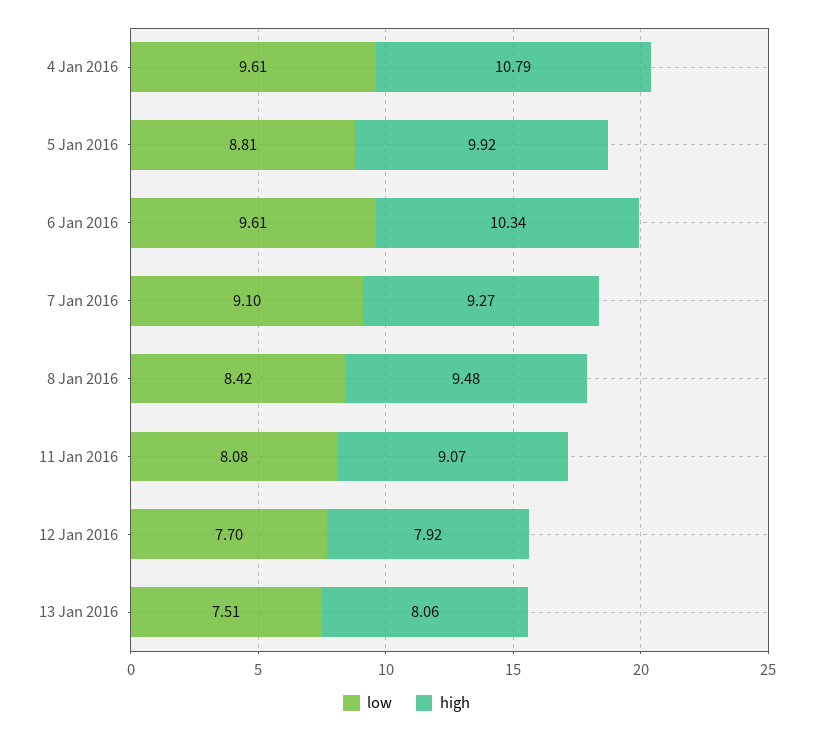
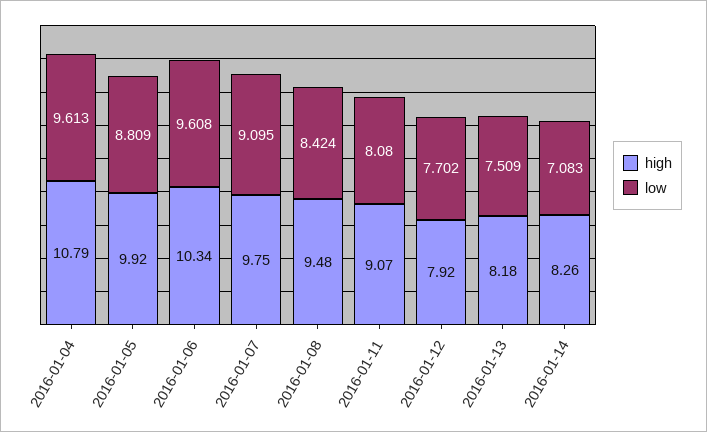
high, 7 Jan 2016: 9.27 -> 9.75
high, 13 Jan 2016: 8.06 -> 8.18
high, 2016-01-14: none -> 8.26
low, 2016-01-14: none -> 7.083

